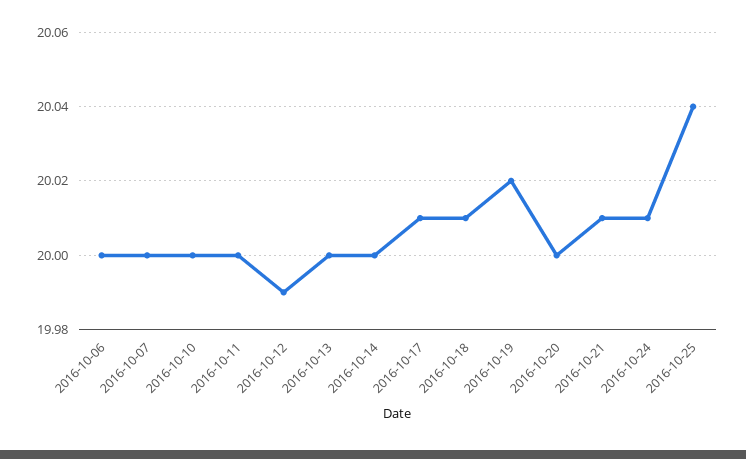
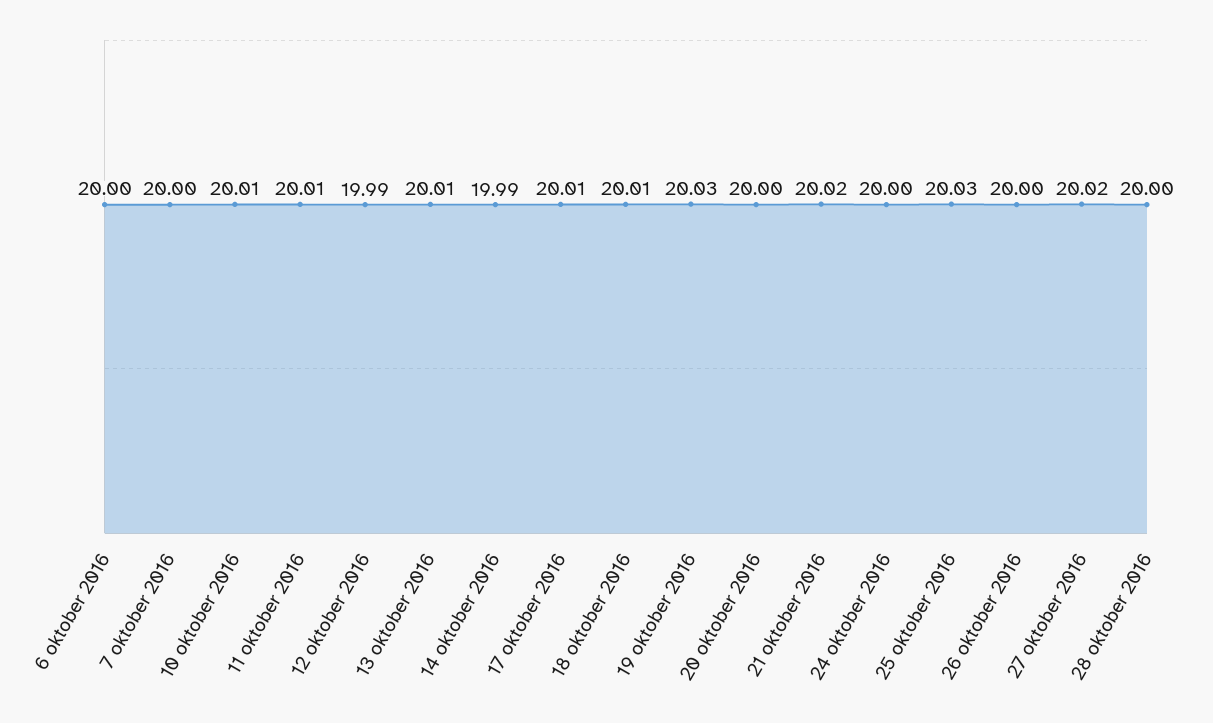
2016-10-10: 20 -> 20.01
2016-10-11: 20 -> 20.01
2016-10-13: 20 -> 20.01
2016-10-14: 20 -> 19.99
2016-10-19: 20.02 -> 20.03
2016-10-21: 20.01 -> 20.02
2016-10-24: 20.01 -> 20
2016-10-25: 20.04 -> 20.03
26 oktober 2016: none -> 20
27 oktober 2016: none -> 20.02
28 oktober 2016: none -> 20

